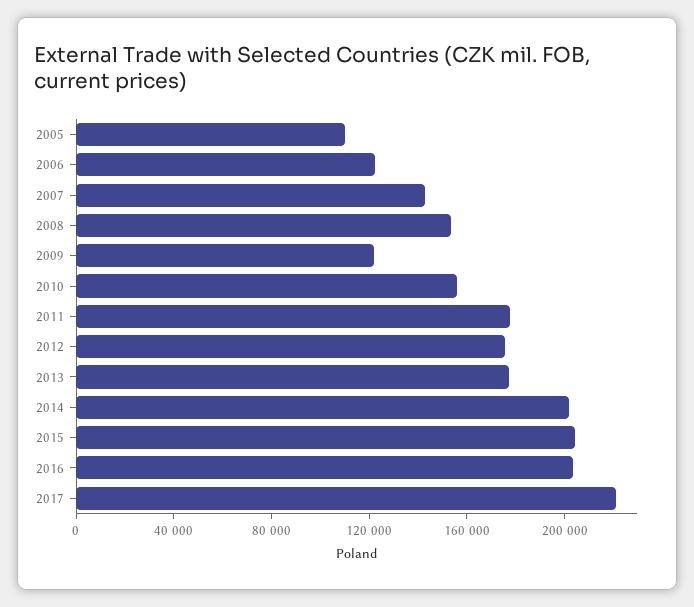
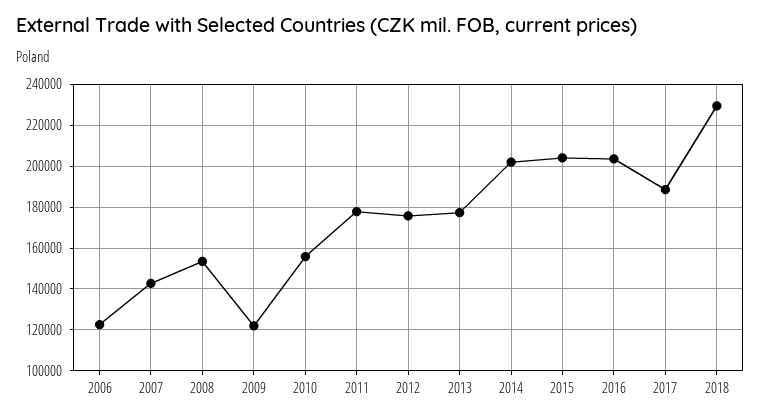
2005: 110000 -> none
2017: 220000 -> 190000
2018: none -> 230000

